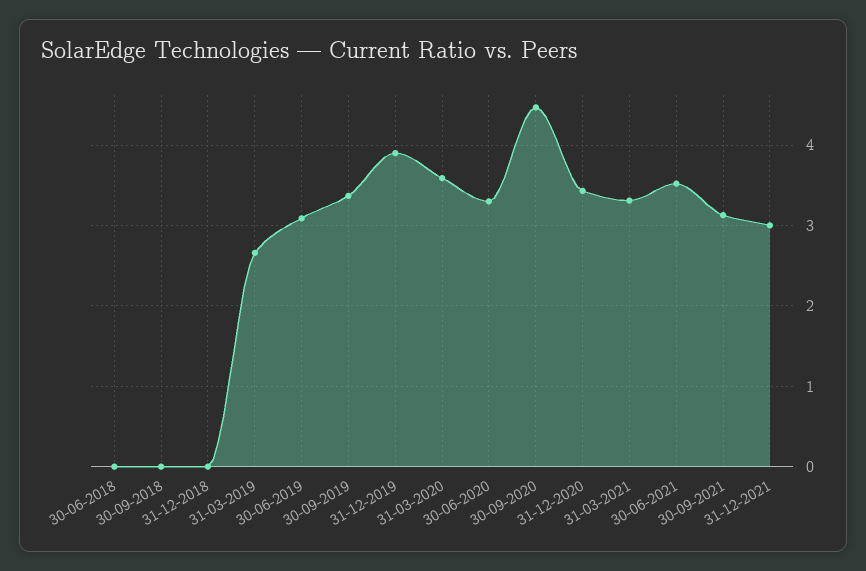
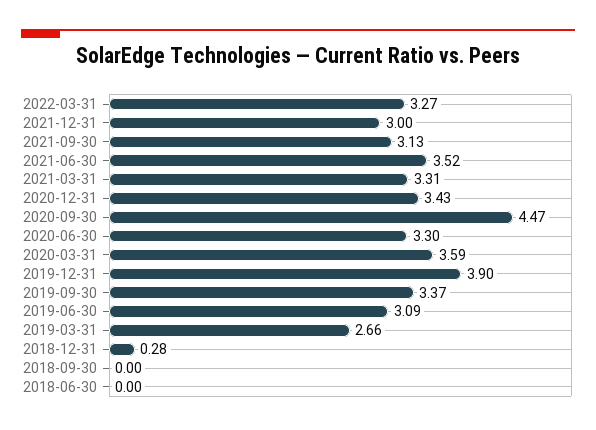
31-12-2018: 0 -> 0.28
2022-03-31: none -> 3.27

